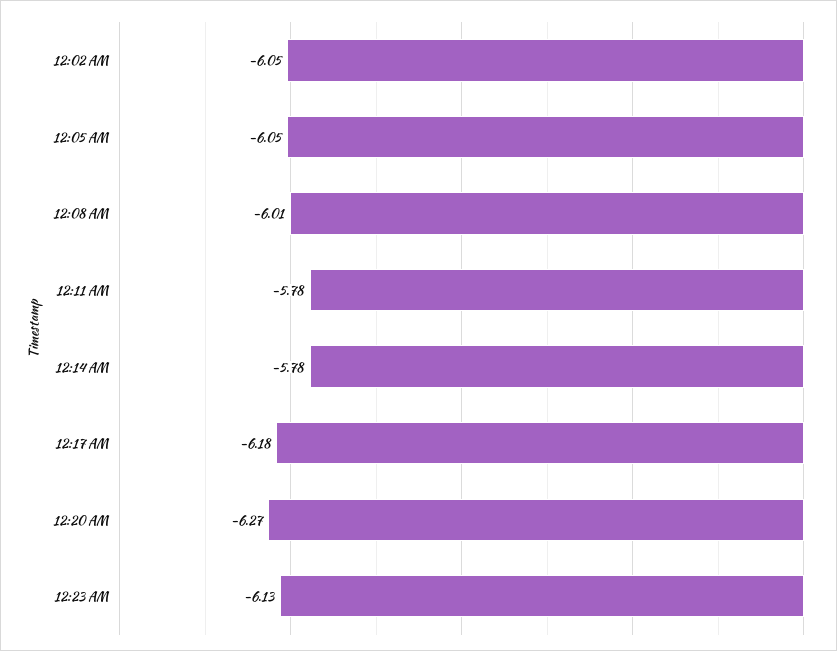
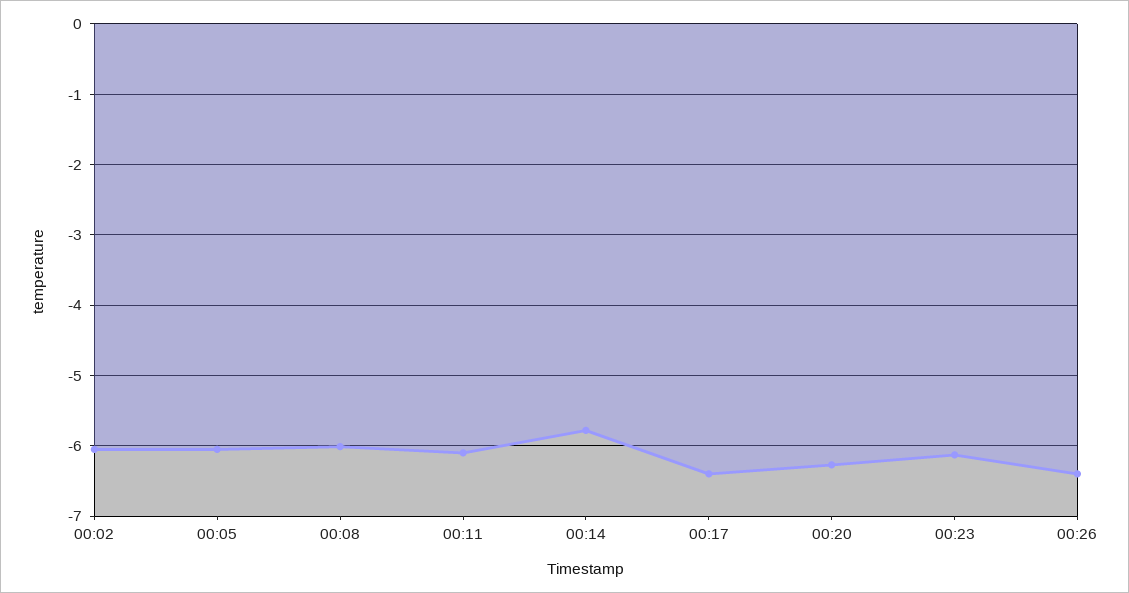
12:11 AM: -5.78 -> -6.1
12:17 AM: -6.18 -> -6.4
00:26: none -> -6.4

